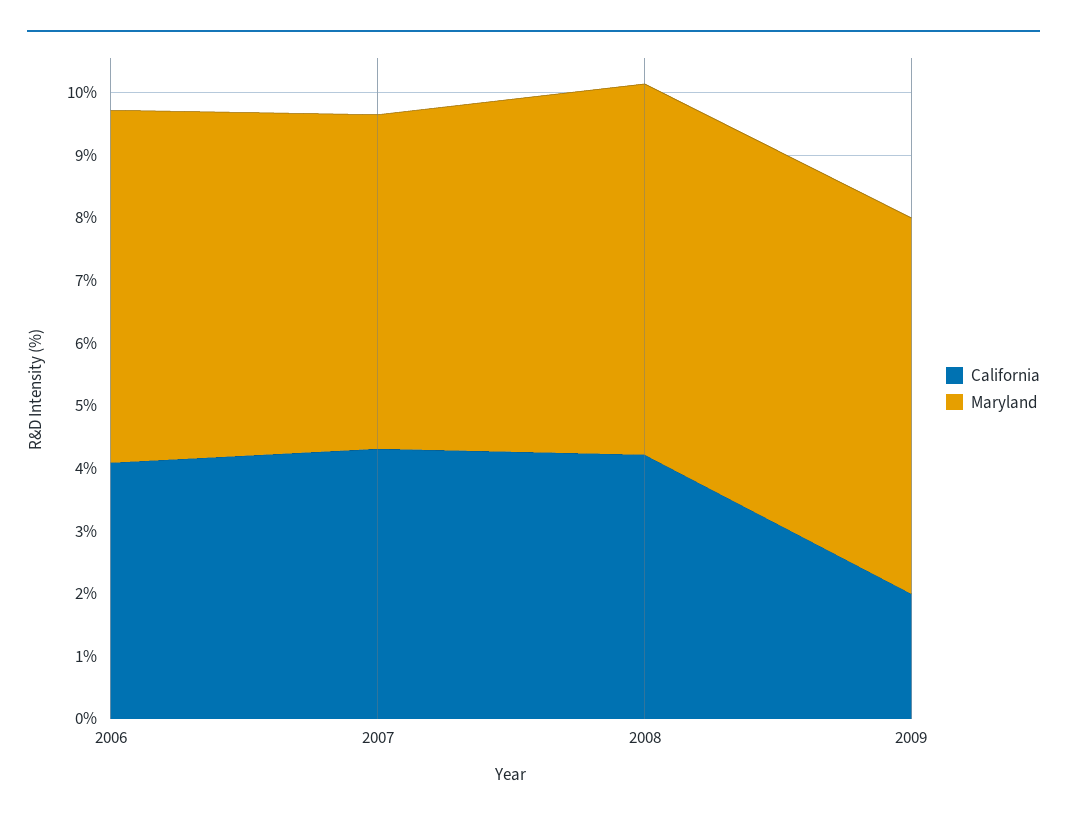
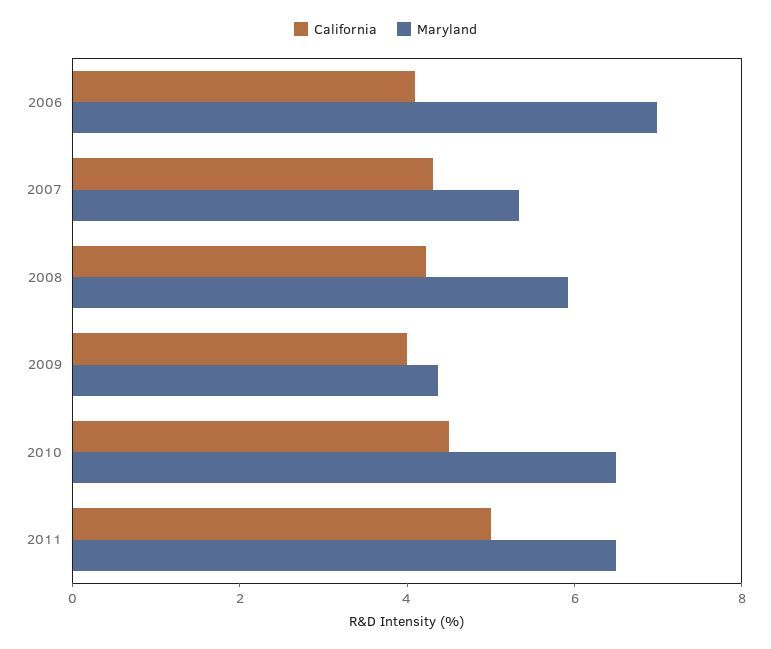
Maryland, 2006: 5.6 -> 7
California, 2009: 2 -> 4
Maryland, 2009: 6 -> 4.5
California, 2010: none -> 4.5
Maryland, 2010: none -> 6.5
California, 2011: none -> 5
Maryland, 2011: none -> 6.5

